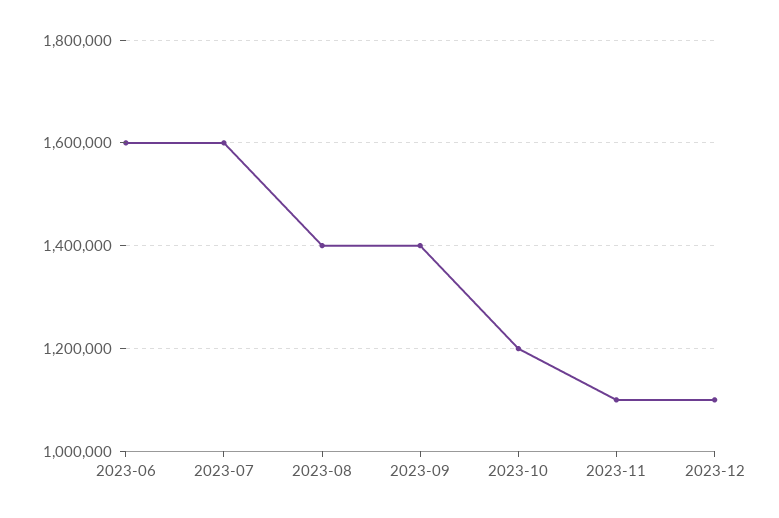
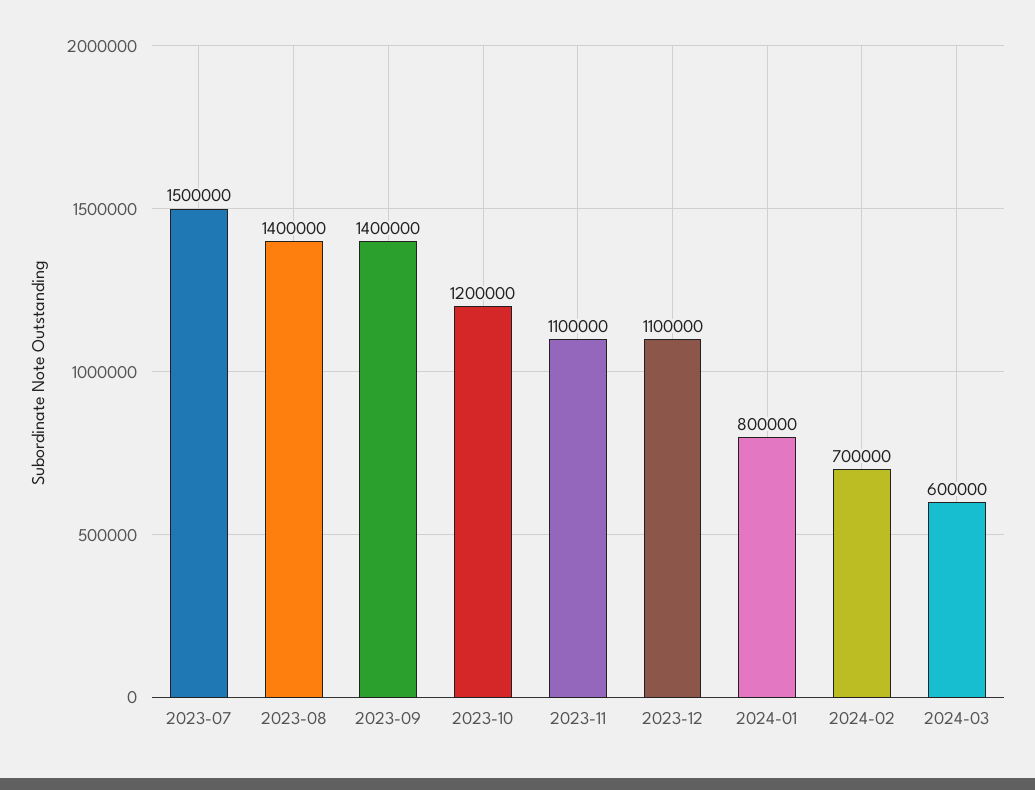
2023-06: 1600000 -> none
2023-07: 1600000 -> 1500000
2024-01: none -> 800000
2024-02: none -> 700000
2024-03: none -> 600000

